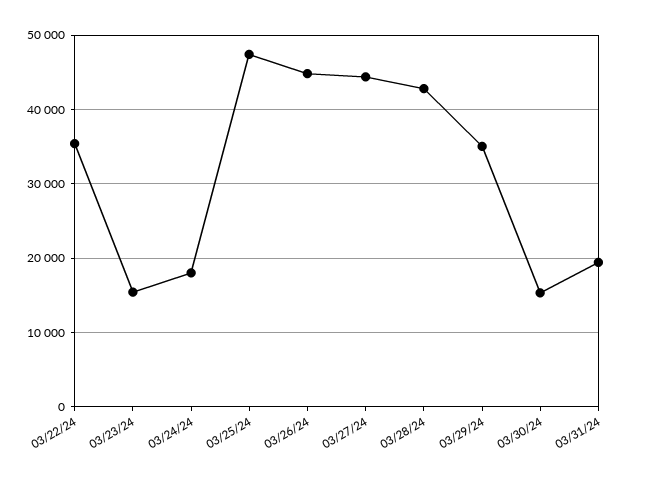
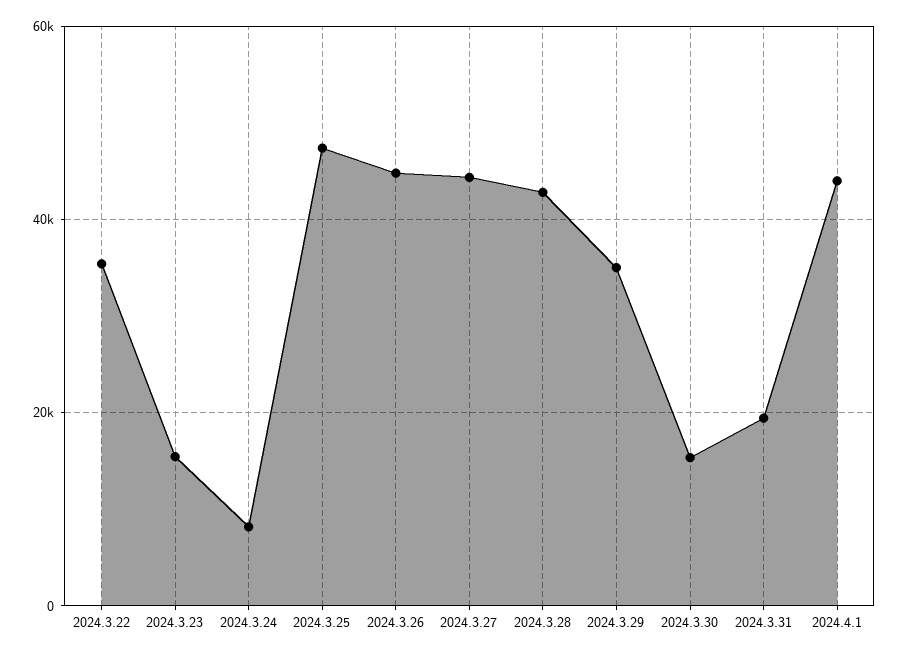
03/24/24: 18000 -> 8000
2024.4.1: none -> 44000

